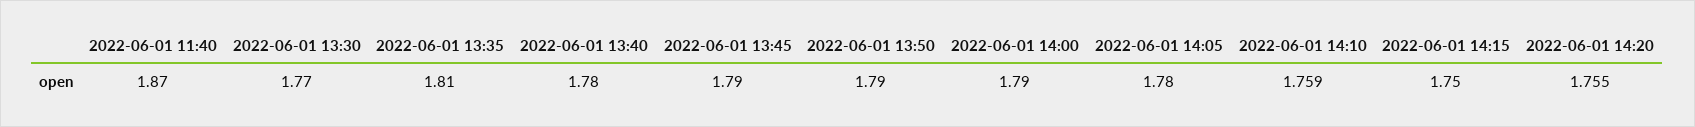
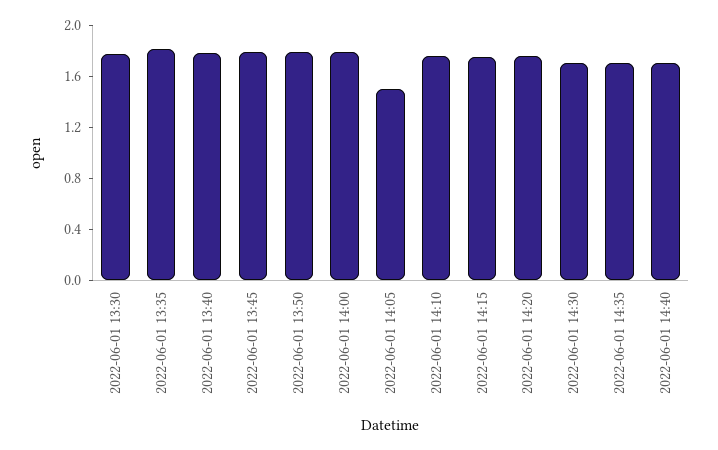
2022-06-01 11:40: 1.87 -> none
2022-06-01 14:05: 1.78 -> 1.5
2022-06-01 14:30: none -> 1.7
2022-06-01 14:35: none -> 1.7
2022-06-01 14:40: none -> 1.7

